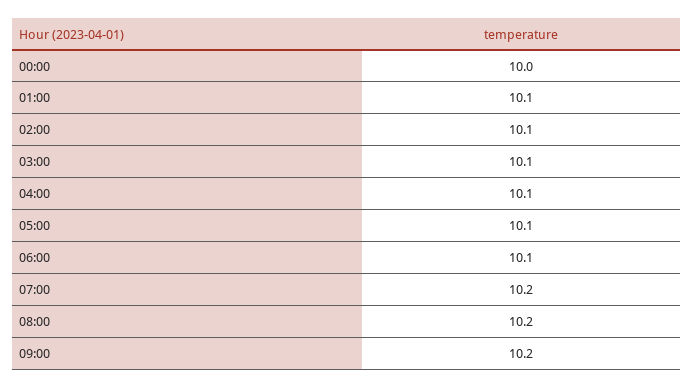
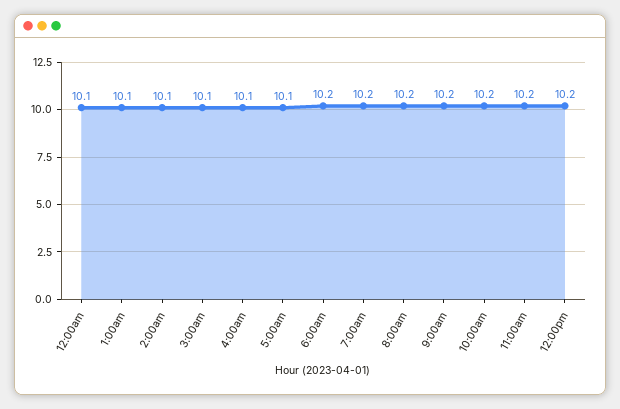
00:00: 10 -> 10.1
06:00: 10.1 -> 10.2
10:00am: none -> 10.2
11:00am: none -> 10.2
12:00pm: none -> 10.2

